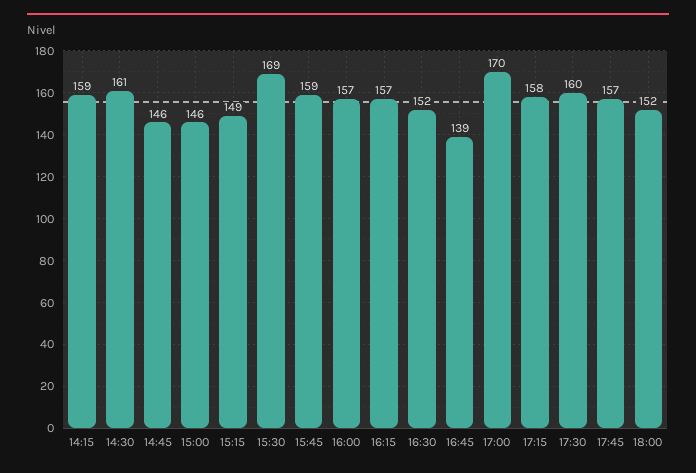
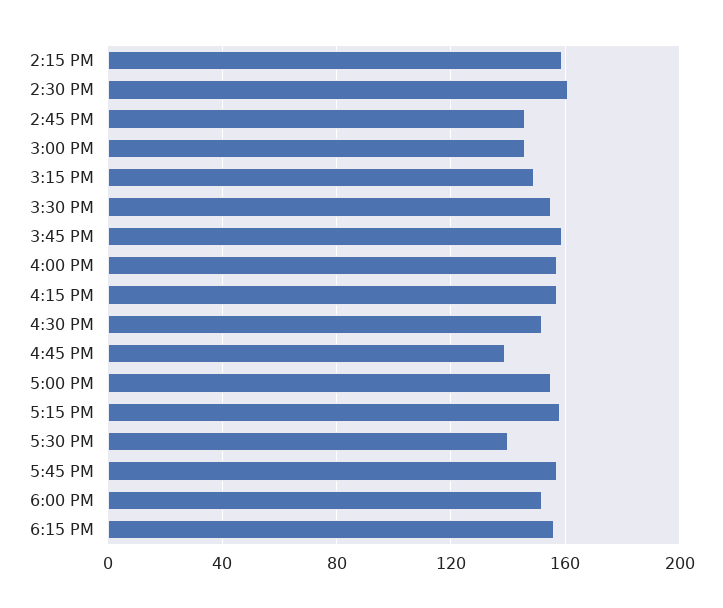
15:30: 169 -> 155
17:00: 170 -> 155
17:30: 160 -> 140
6:15 PM: none -> 155

